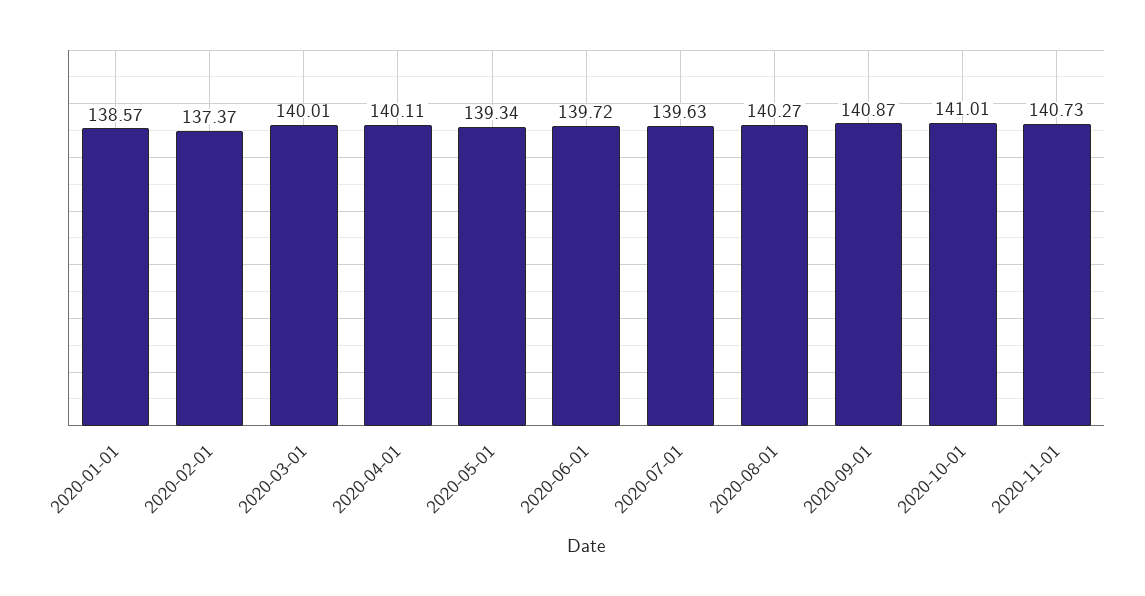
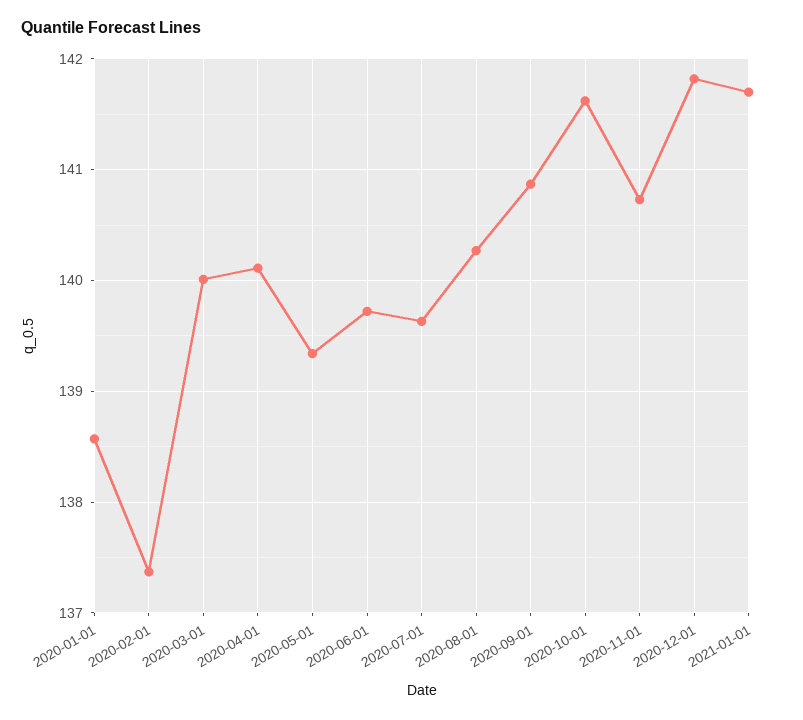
2020-10-01: 141.01 -> 141.6
2020-12-01: none -> 141.8
2021-01-01: none -> 141.7

